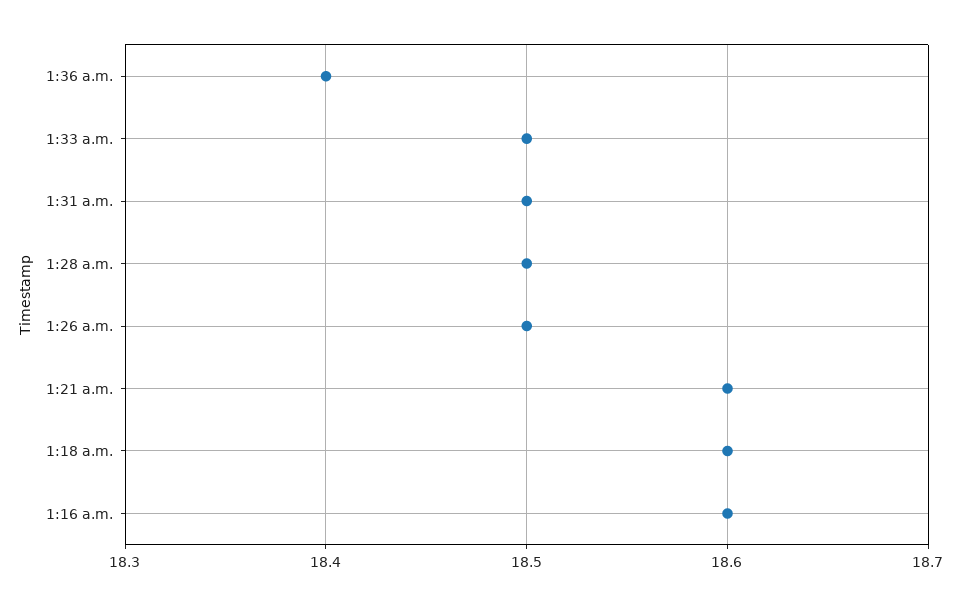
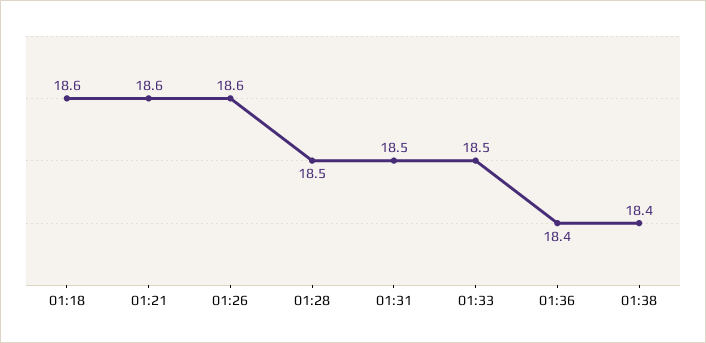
1:26 a.m.: 18.5 -> 18.6
1:16 a.m.: 18.6 -> none
01:38: none -> 18.4

